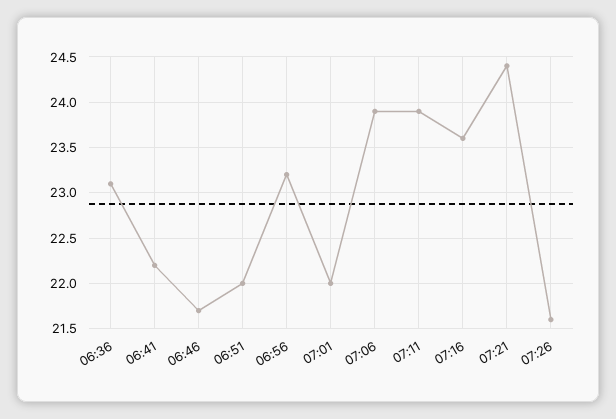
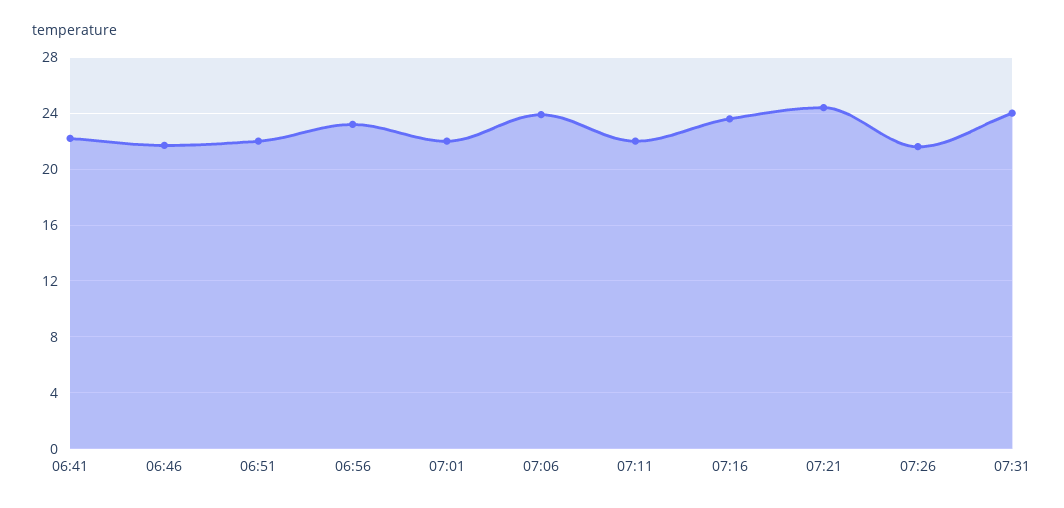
06:36: 23.1 -> none
07:11: 23.9 -> 22
07:31: none -> 24

